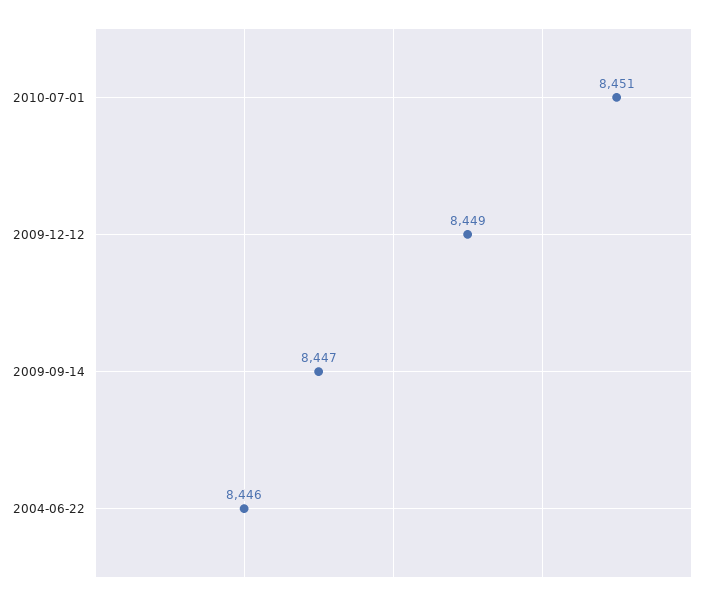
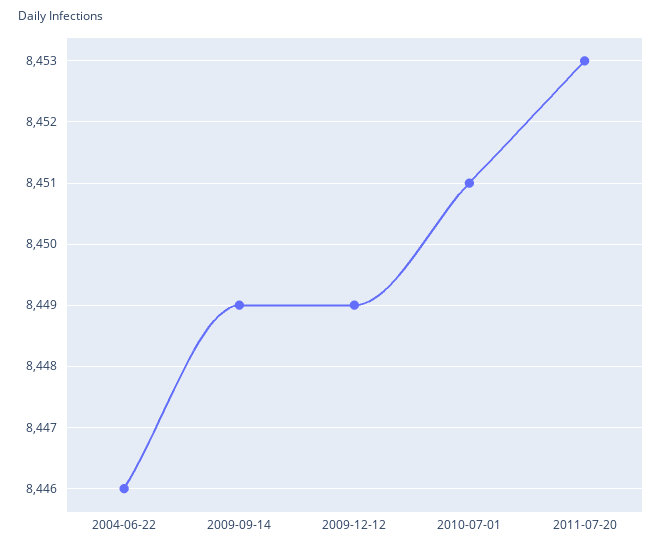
2009-09-14: 8447 -> 8449
2011-07-20: none -> 8453

